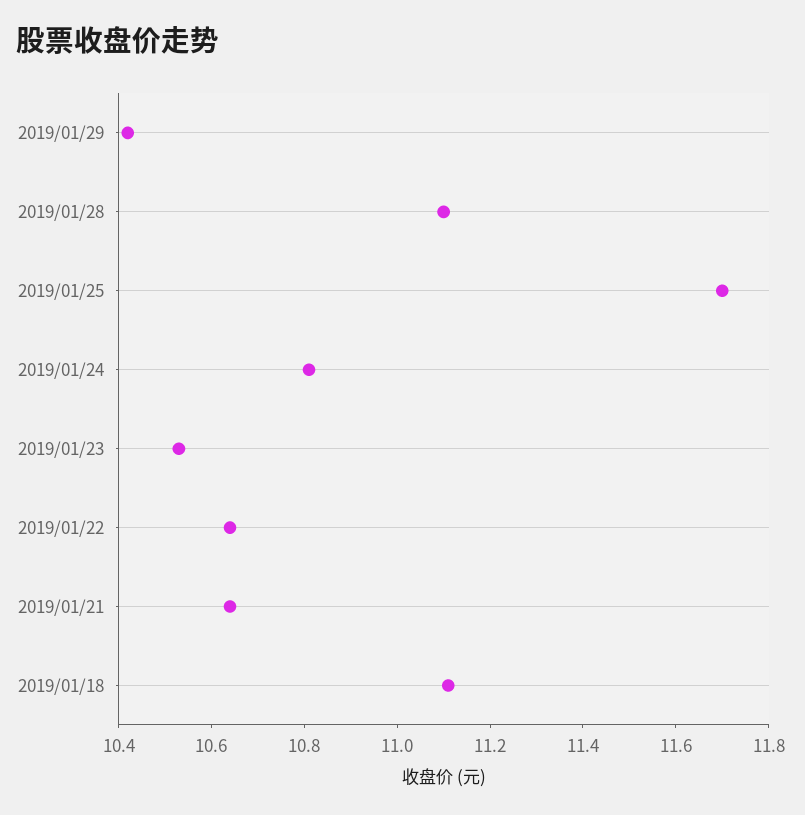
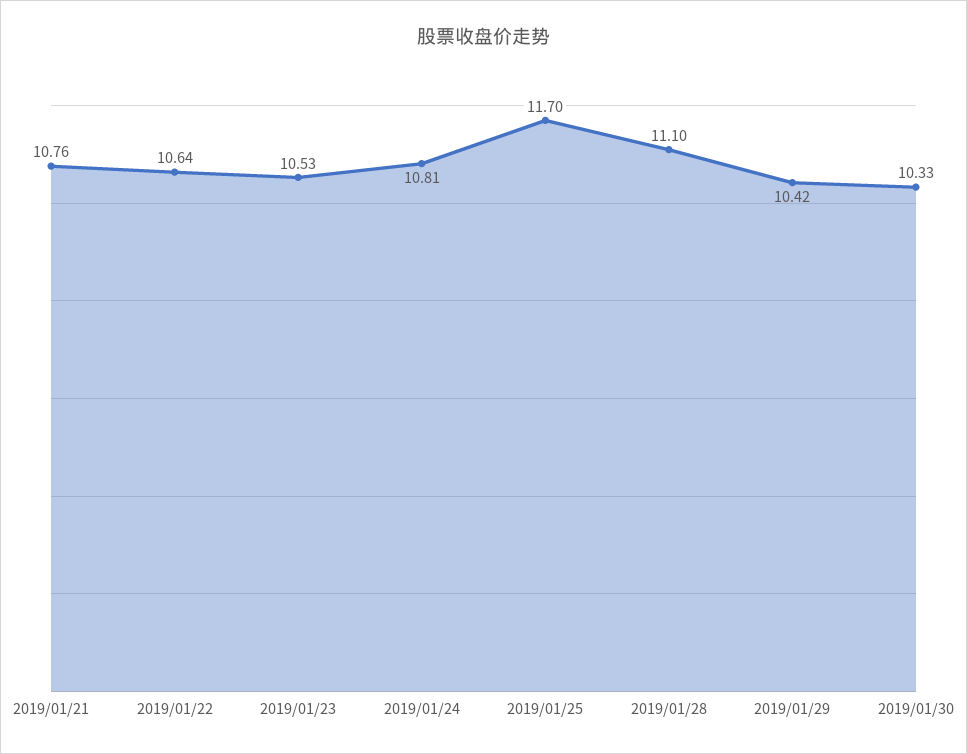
2019/01/21: 10.65 -> 10.76
2019/01/18: 11.1 -> none
2019/01/30: none -> 10.33

